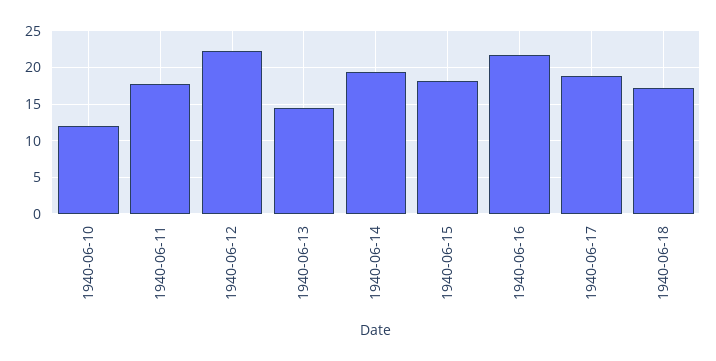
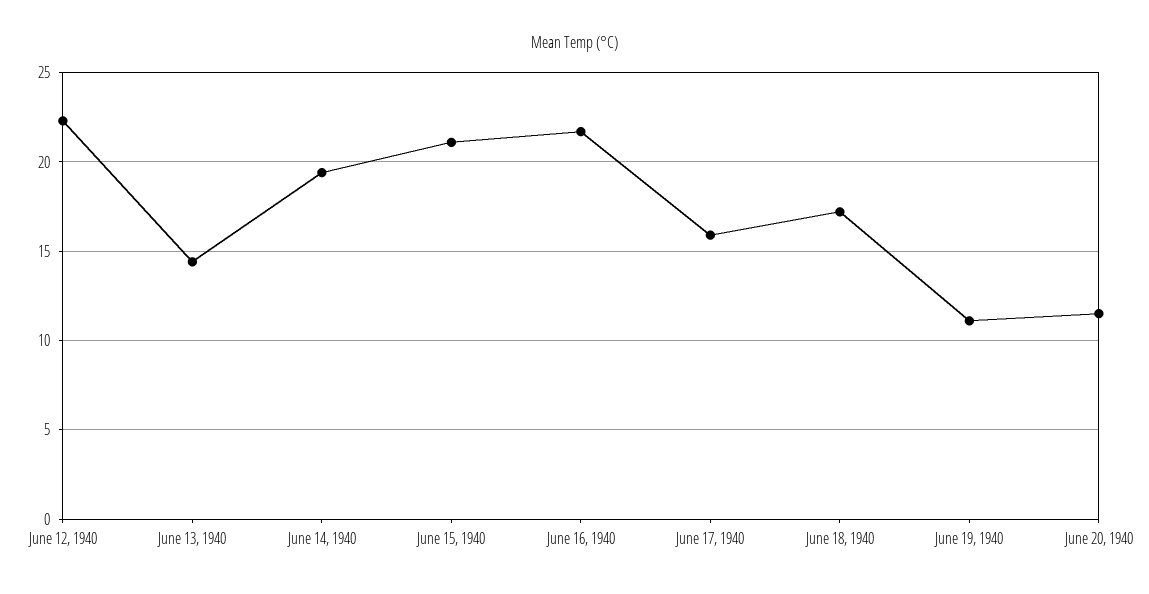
1940-06-10: 12 -> none
1940-06-11: 18 -> none
1940-06-15: 18 -> 21
1940-06-17: 19 -> 16
June 19, 1940: none -> 11
June 20, 1940: none -> 11.5

